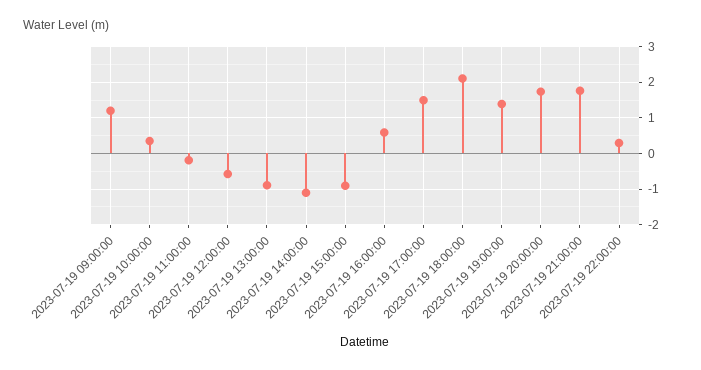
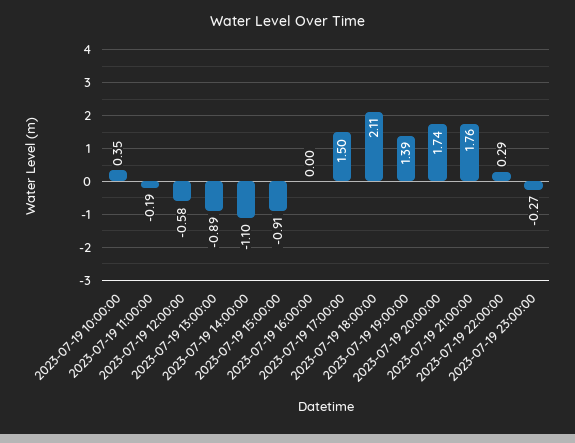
2023-07-19 09:00:00: 1.2 -> none
2023-07-19 16:00:00: 0.6 -> 0
2023-07-19 23:00:00: none -> -0.27

